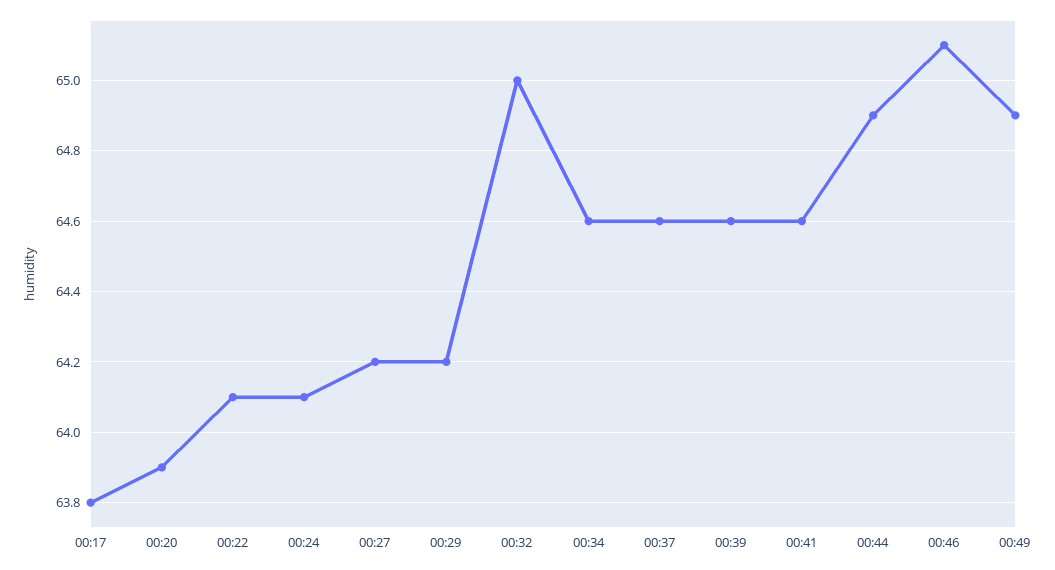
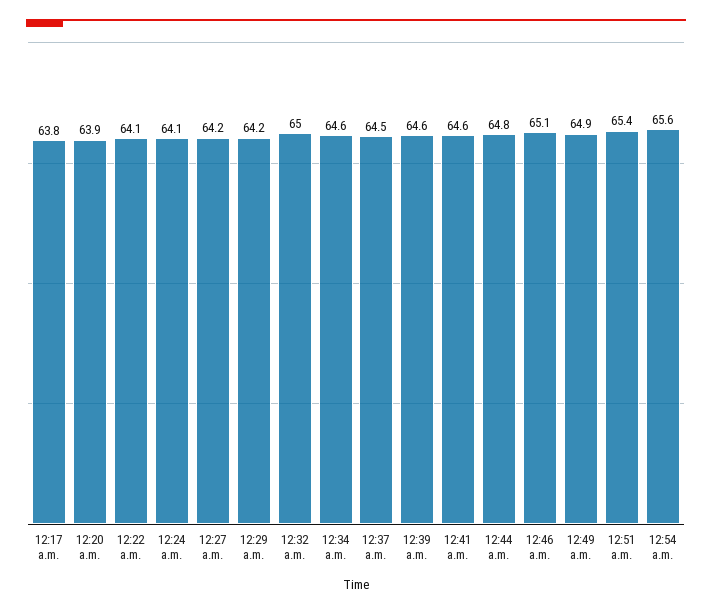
00:37: 64.6 -> 64.5
00:44: 64.9 -> 64.8
12:51 a.m.: none -> 65.4
12:54 a.m.: none -> 65.6

